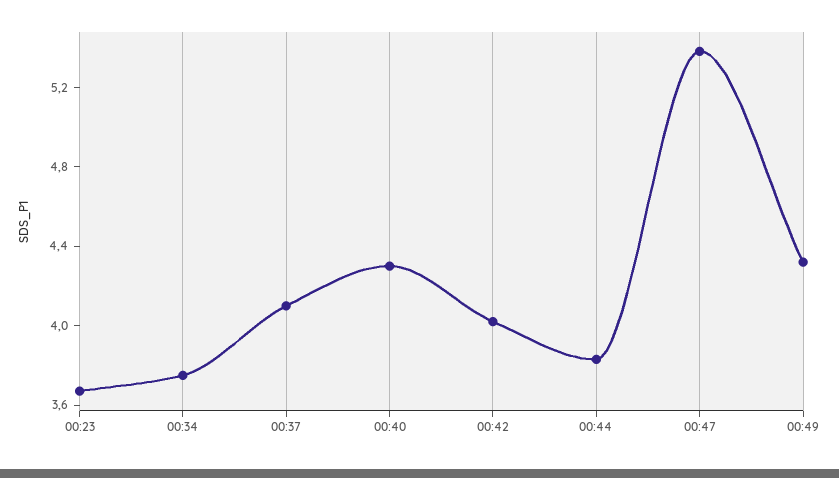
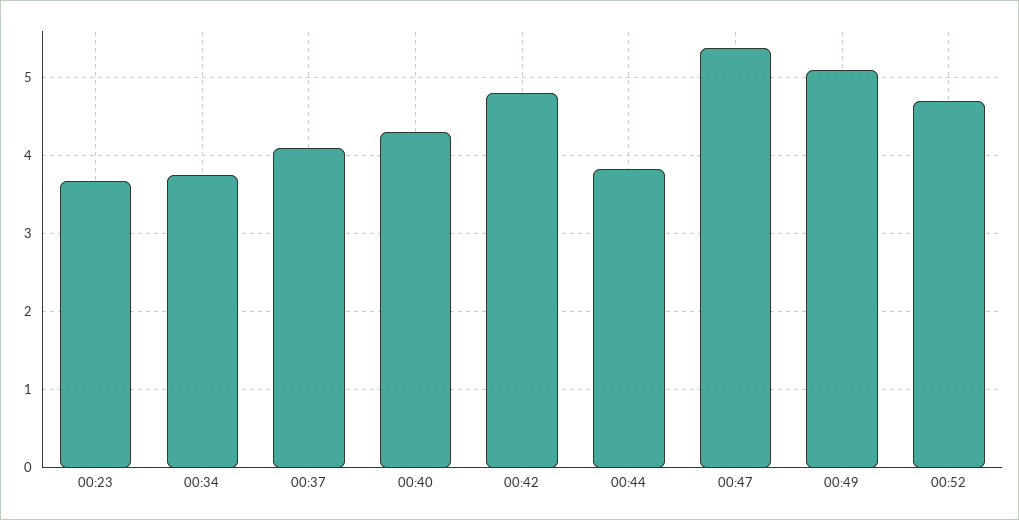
00:42: 4 -> 4.8
00:49: 4.3 -> 5.1
00:52: none -> 4.7

